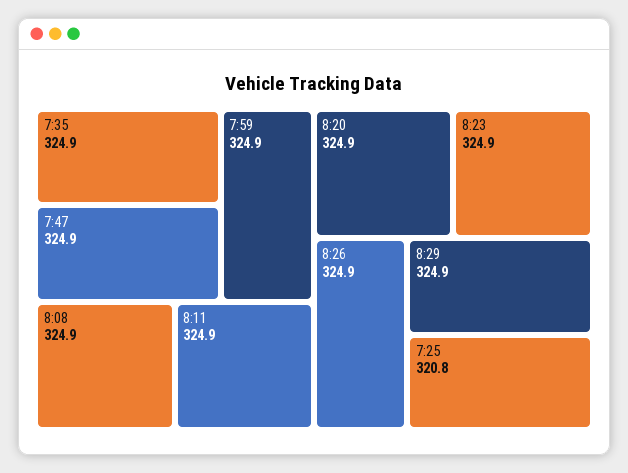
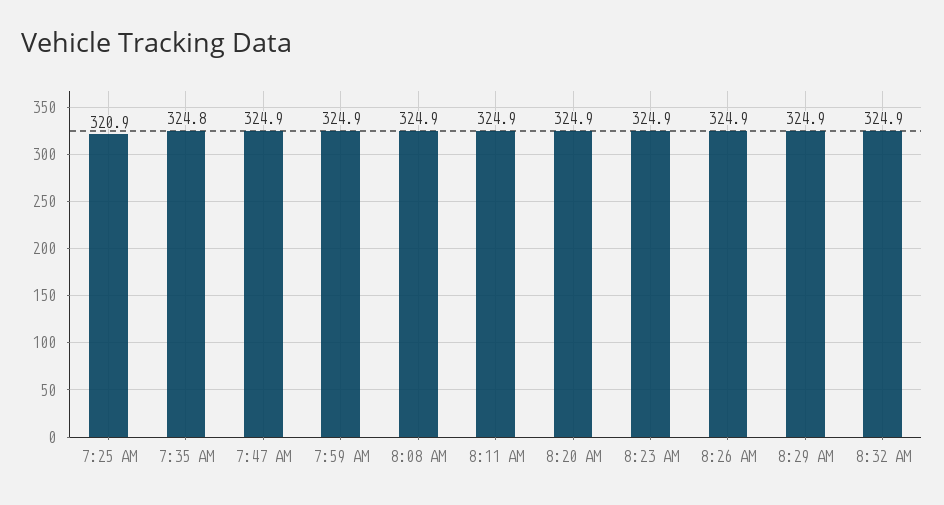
7:35: 324.9 -> 324.8
7:25: 320.8 -> 320.9
8:32 AM: none -> 324.9

